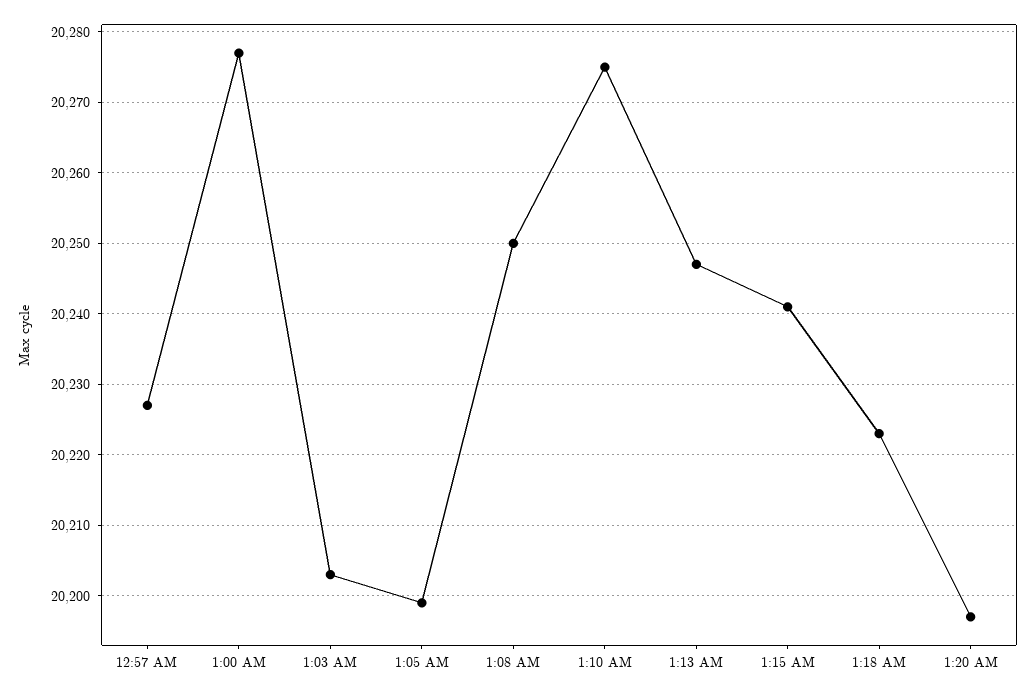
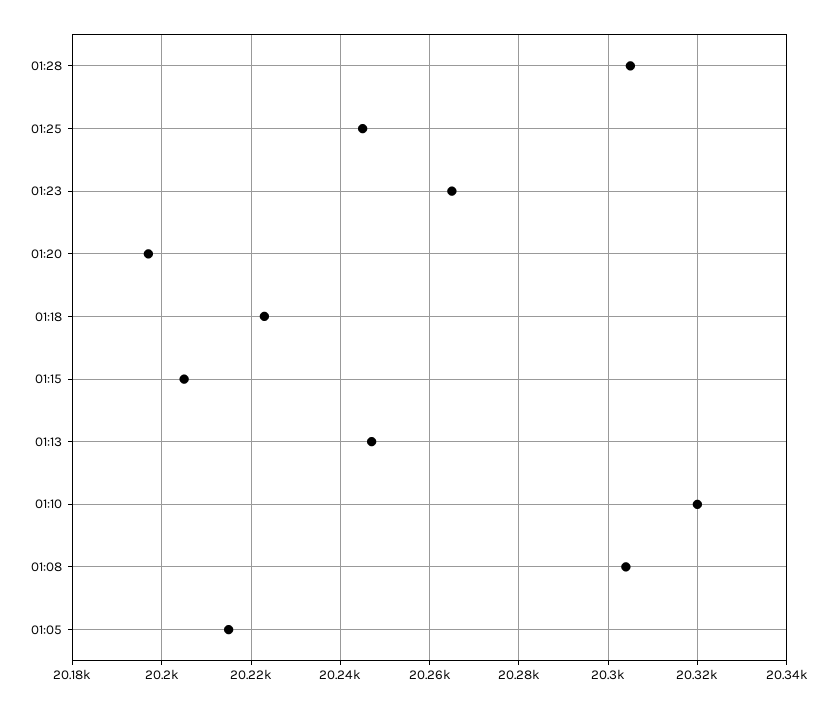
12:57 AM: 20227 -> none
1:00 AM: 20277 -> none
1:03 AM: 20203 -> none
1:05 AM: 20199 -> 20215
1:08 AM: 20250 -> 20305
1:10 AM: 20275 -> 20320
1:15 AM: 20241 -> 20205
01:28: none -> 20305
01:25: none -> 20245
01:23: none -> 20265

